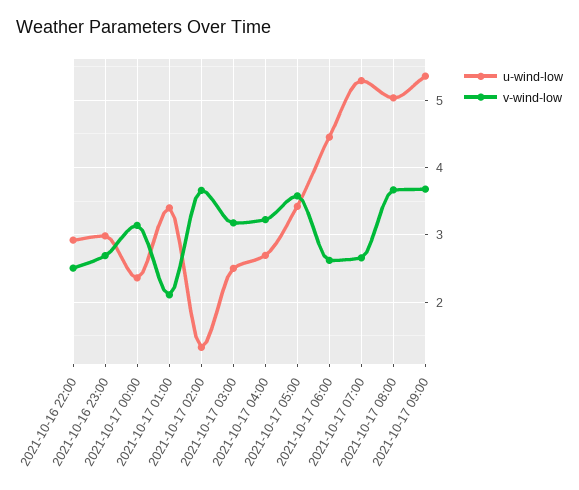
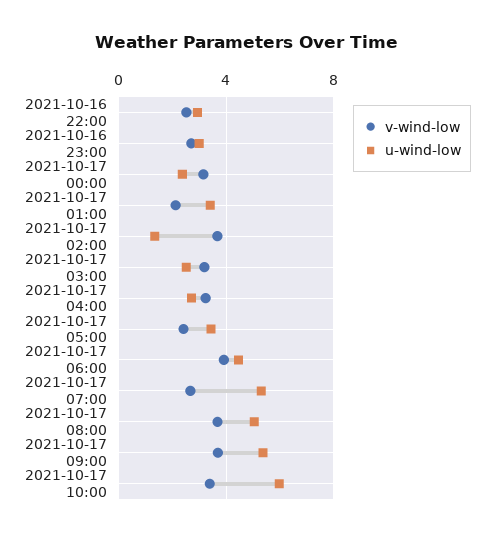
v-wind-low, 2021-10-17 05:00: 3.6 -> 2.5
v-wind-low, 2021-10-17 06:00: 2.6 -> 4
v-wind-low, 2021-10-17 10:00: none -> 3.5
u-wind-low, 2021-10-17 10:00: none -> 6

